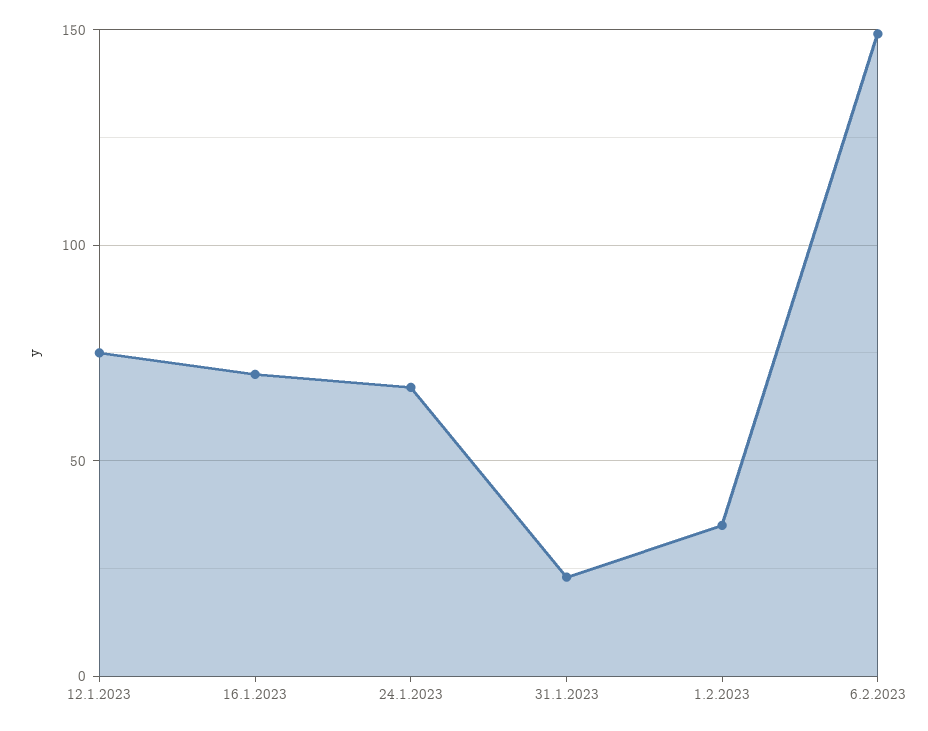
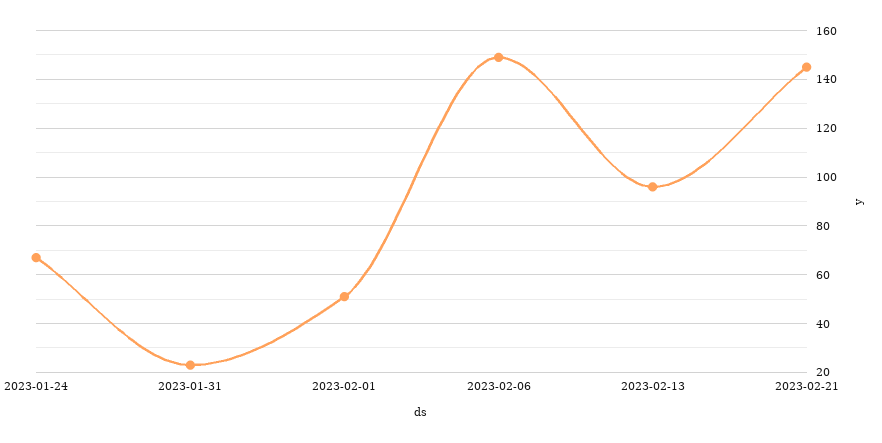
12.1.2023: 75 -> none
16.1.2023: 70 -> none
1.2.2023: 35 -> 50
2023-02-13: none -> 95
2023-02-21: none -> 145

